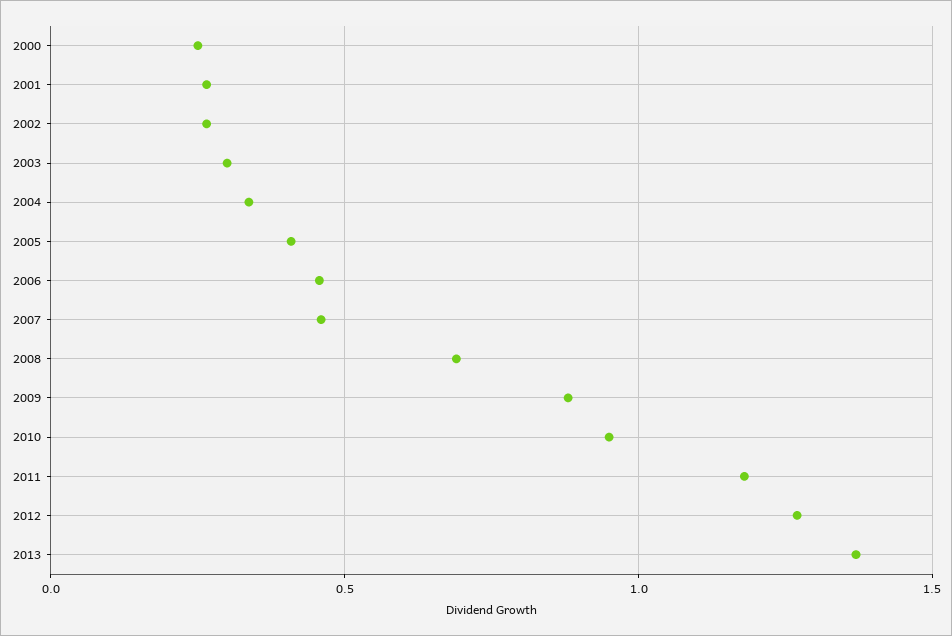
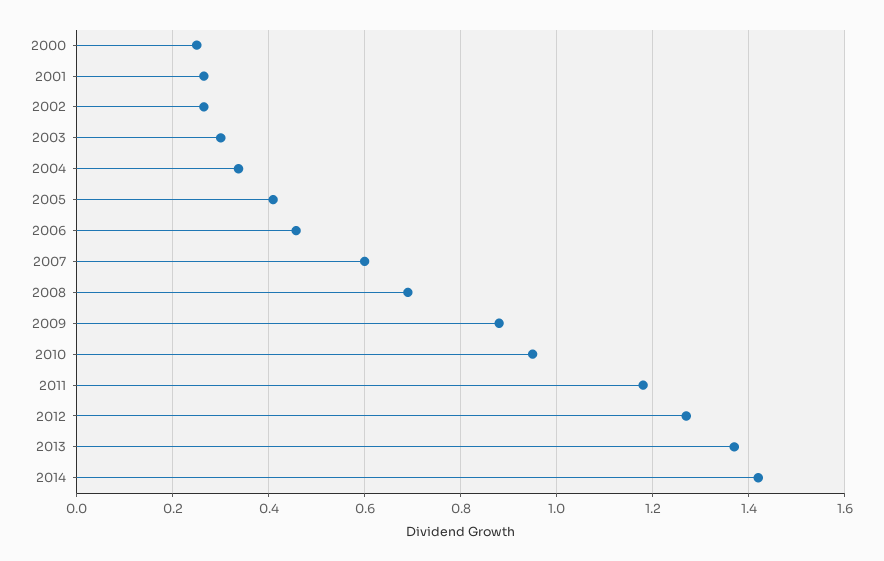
2007: 0.45 -> 0.6
2014: none -> 1.42

